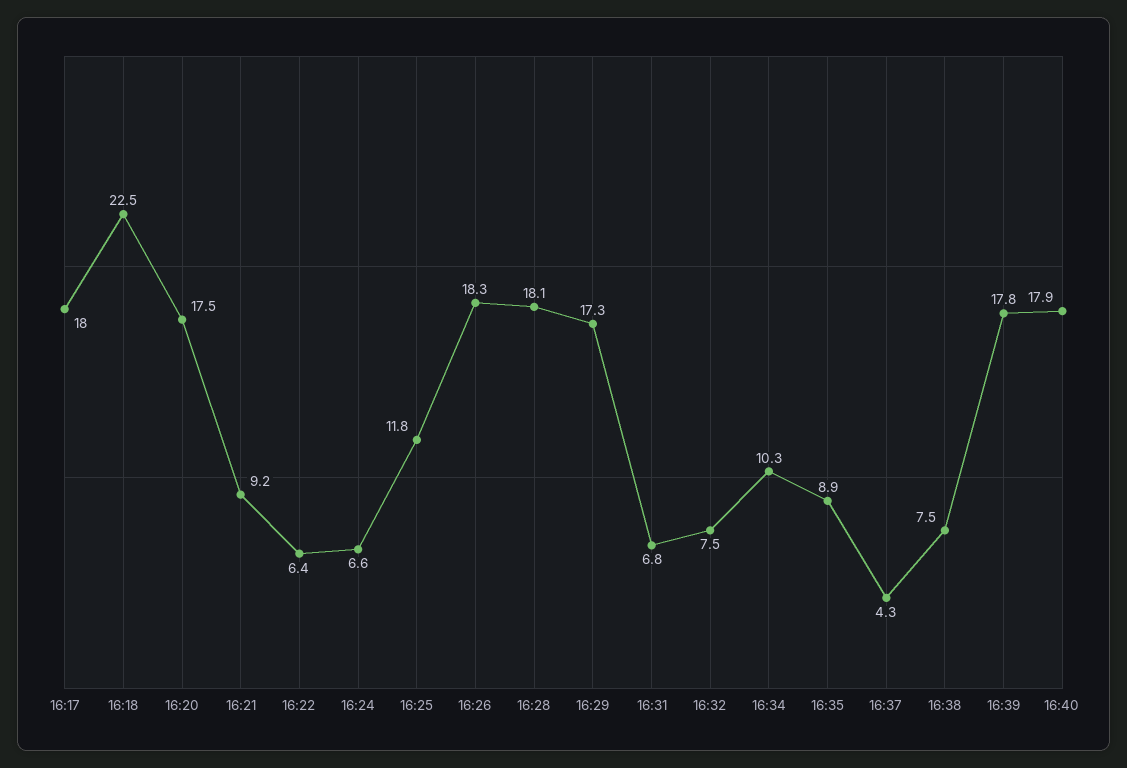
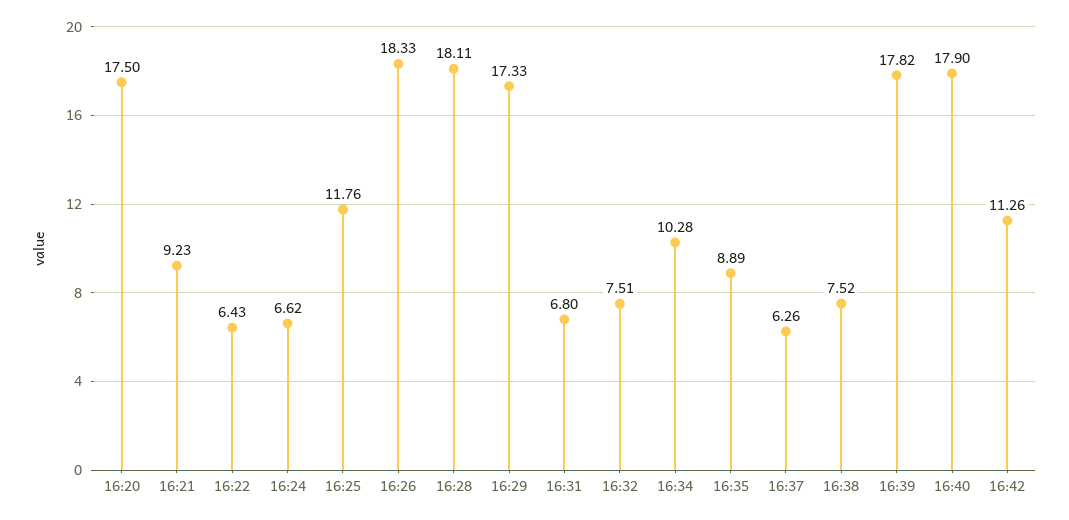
16:17: 18 -> none
16:18: 22.5 -> none
16:37: 4.3 -> 6.26
16:42: none -> 11.26

